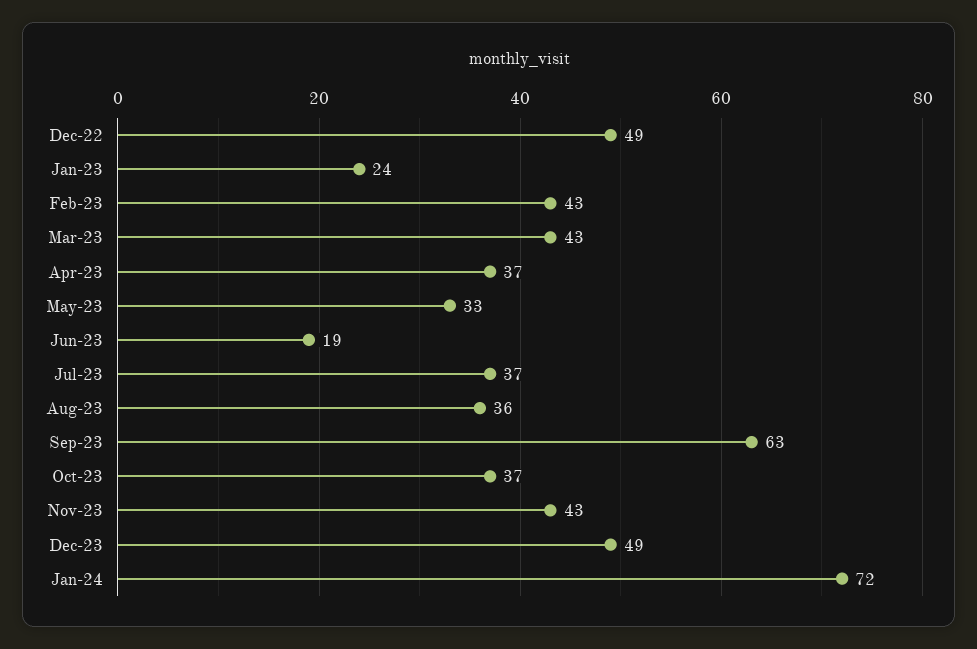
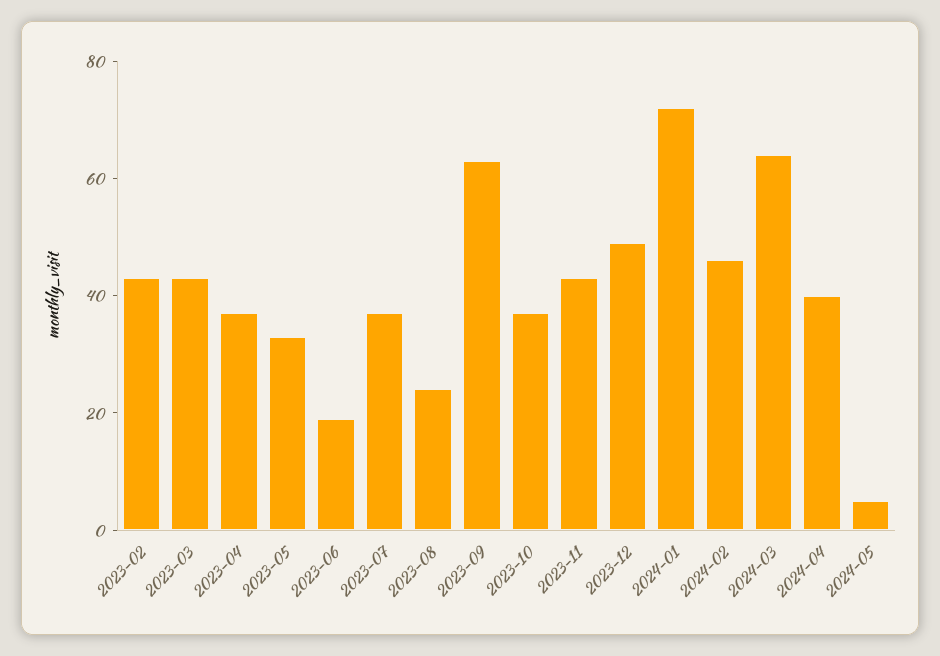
Dec-22: 49 -> none
Jan-23: 24 -> none
Aug-23: 36 -> 25
2024-02: none -> 45
2024-03: none -> 65
2024-04: none -> 40
2024-05: none -> 5

